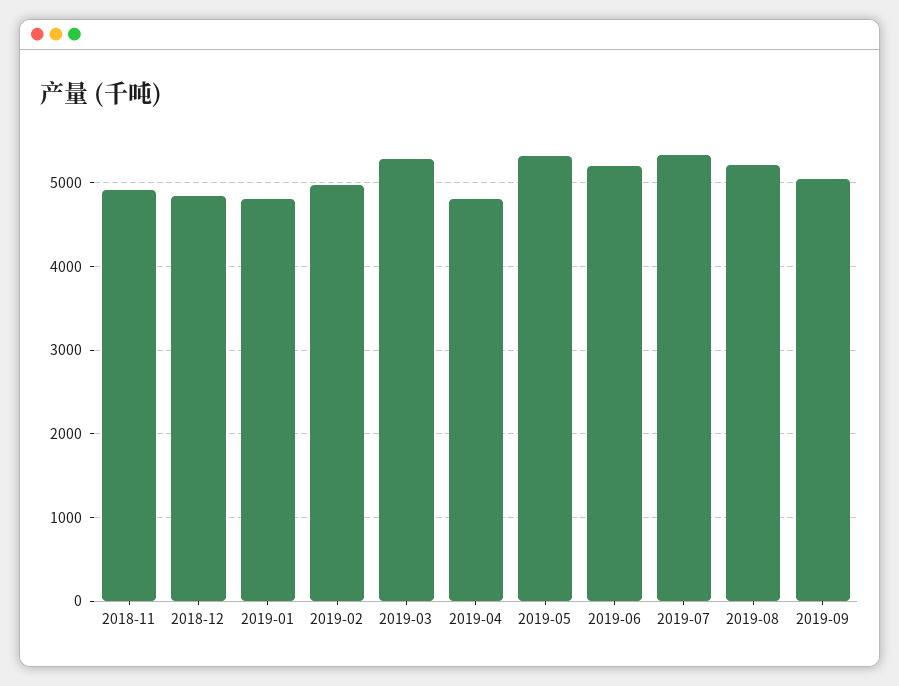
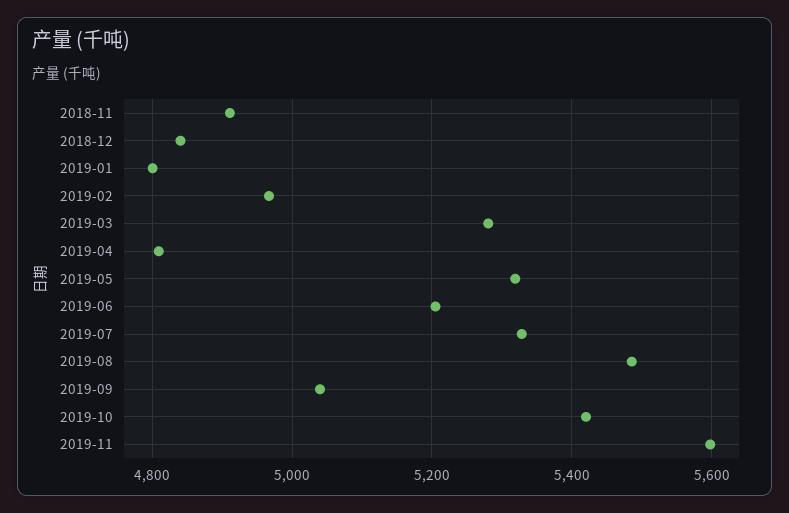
2019-08: 5200 -> 5480
2019-10: none -> 5420
2019-11: none -> 5600

